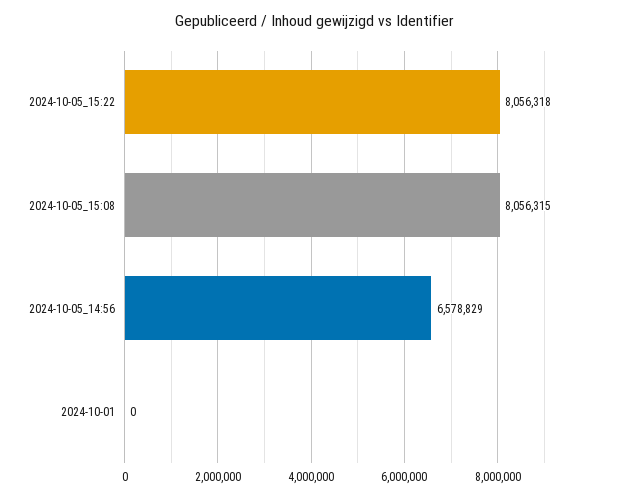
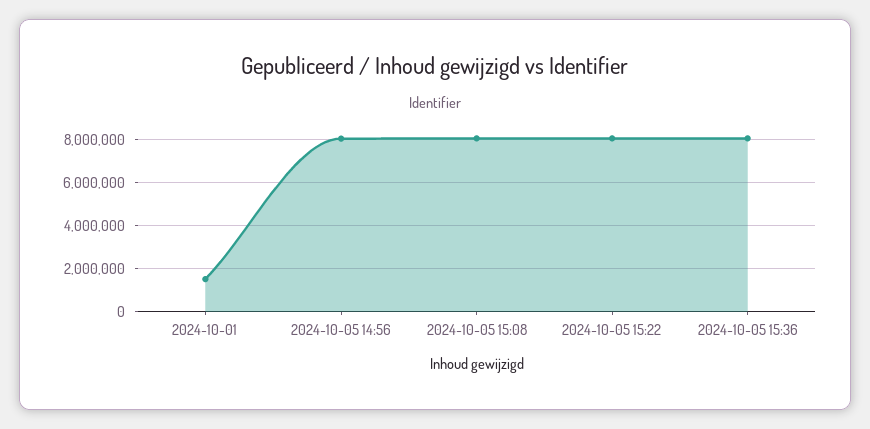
2024-10-05_14:56: 6578829 -> 8000000
2024-10-01: 0 -> 1500000
2024-10-05 15:36: none -> 8000000

